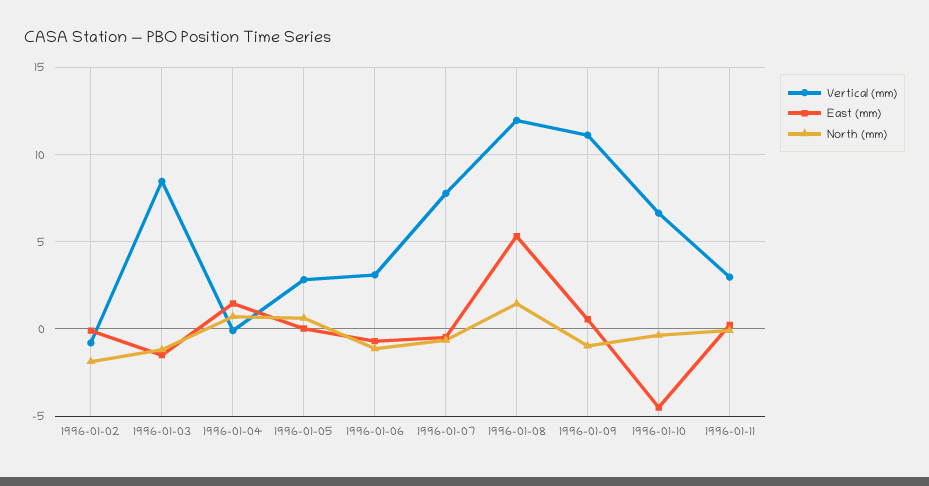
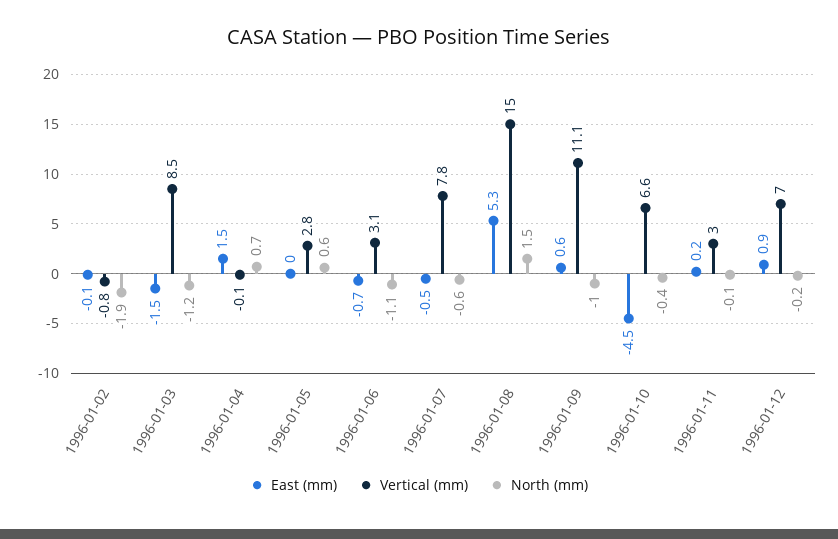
Vertical (mm), 1996-01-08: 12 -> 15
East (mm), 1996-01-12: none -> 0.9
Vertical (mm), 1996-01-12: none -> 7
North (mm), 1996-01-12: none -> -0.2

